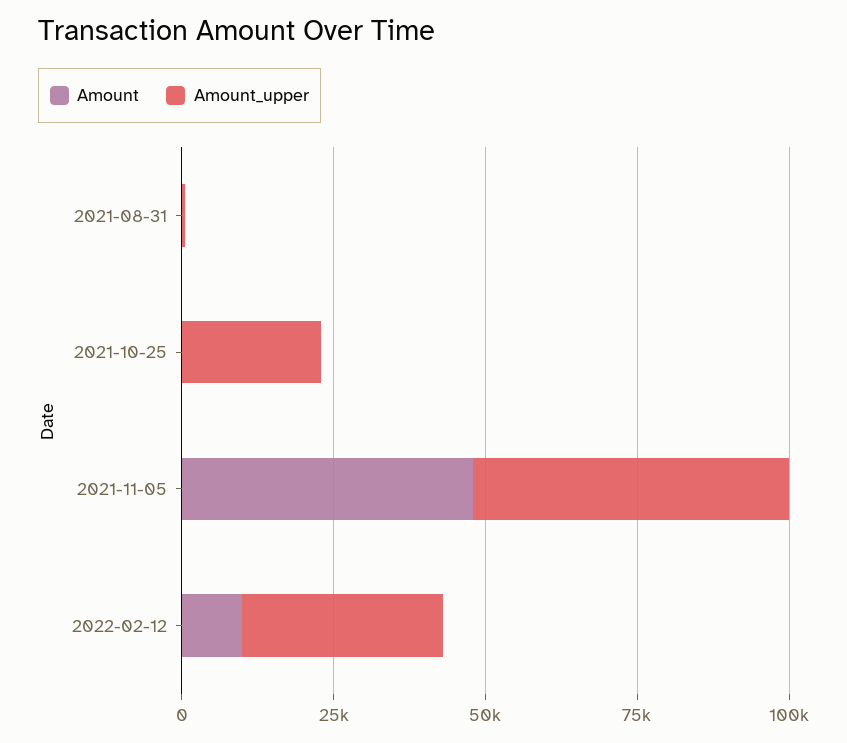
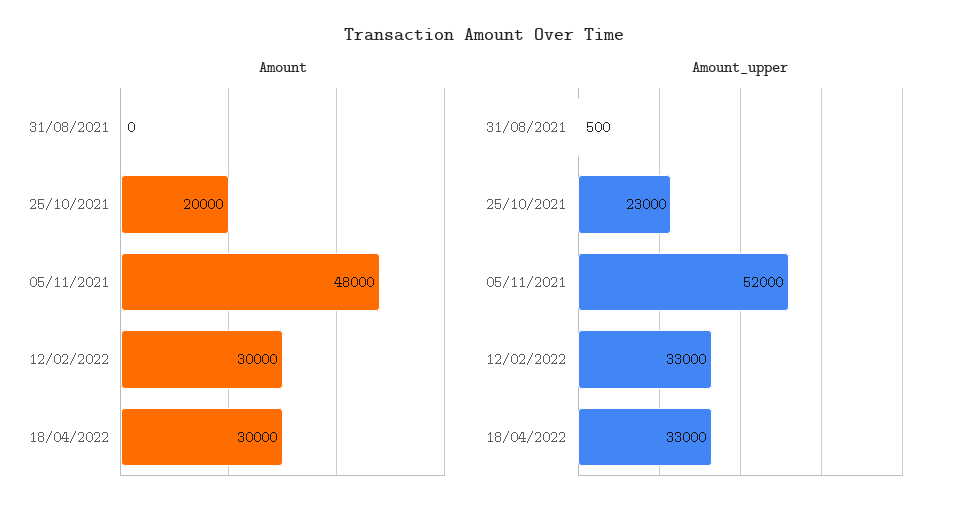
Amount, 2021-10-25: 0 -> 20000
Amount, 2022-02-12: 10000 -> 30000
Amount, 18/04/2022: none -> 30000
Amount_upper, 18/04/2022: none -> 33000

